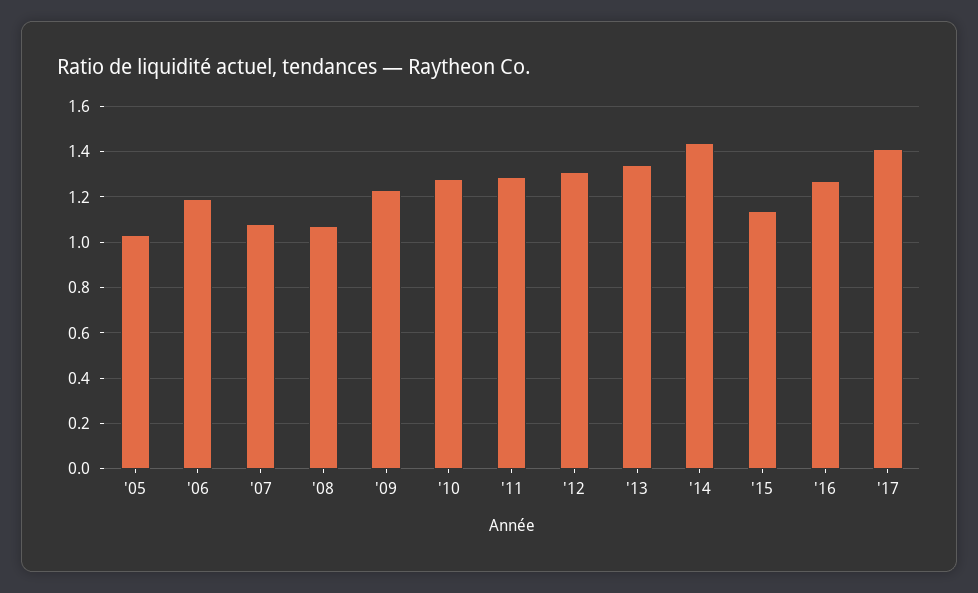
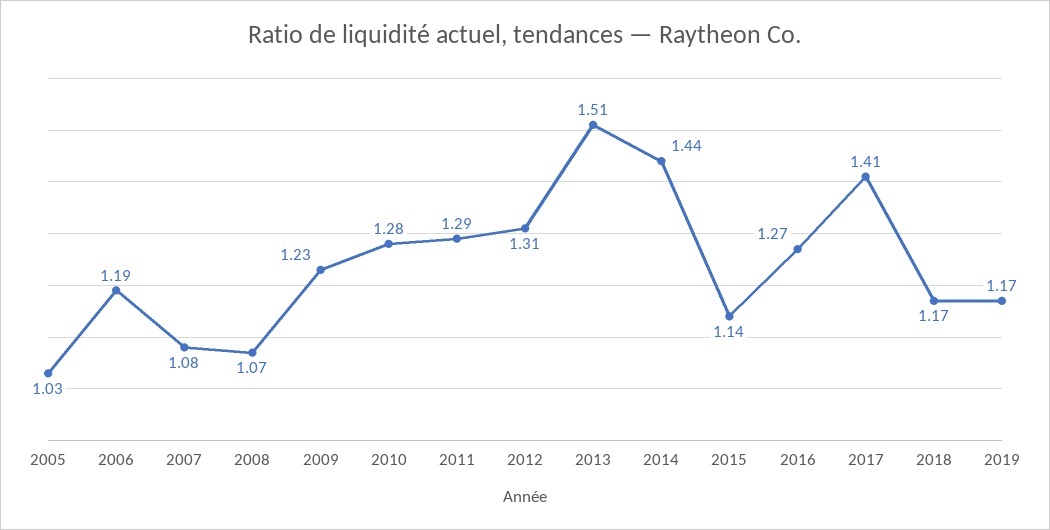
'13: 1.35 -> 1.51
2018: none -> 1.17
2019: none -> 1.17

